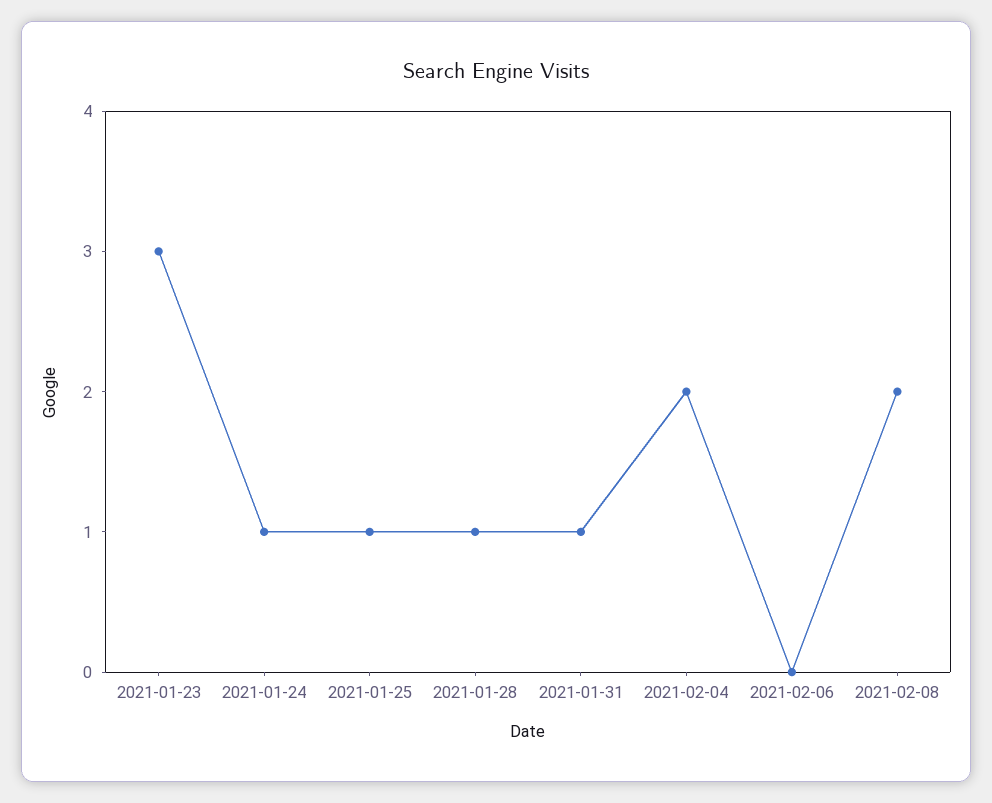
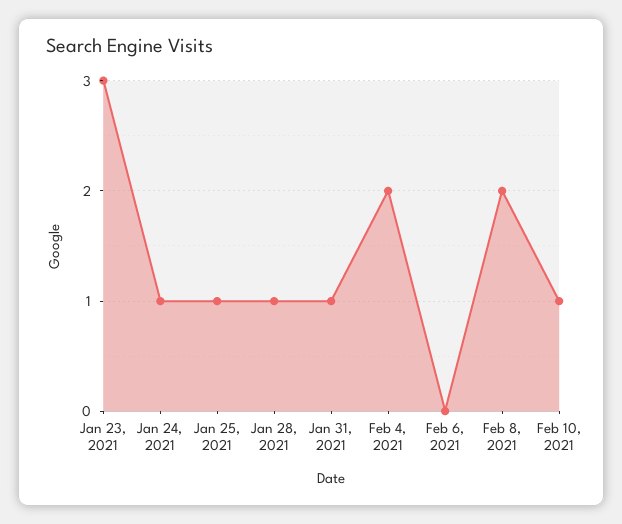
Feb 10, 2021: none -> 1

